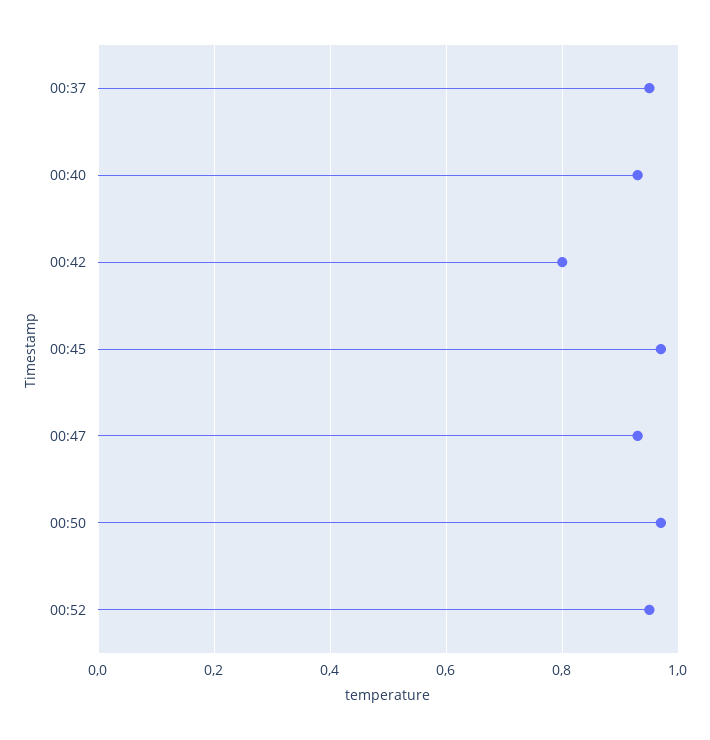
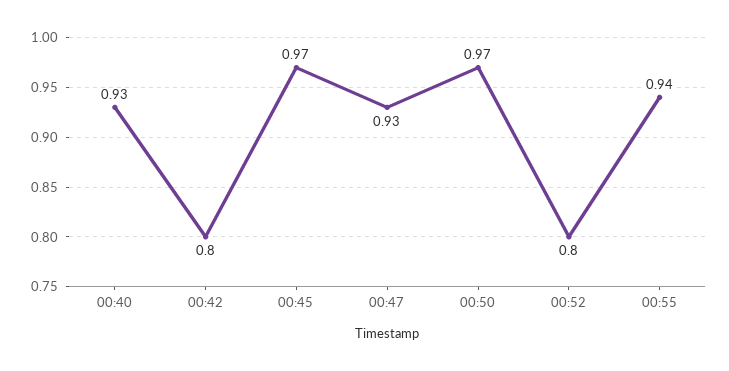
00:37: 0.95 -> none
00:52: 0.95 -> 0.8
00:55: none -> 0.94

